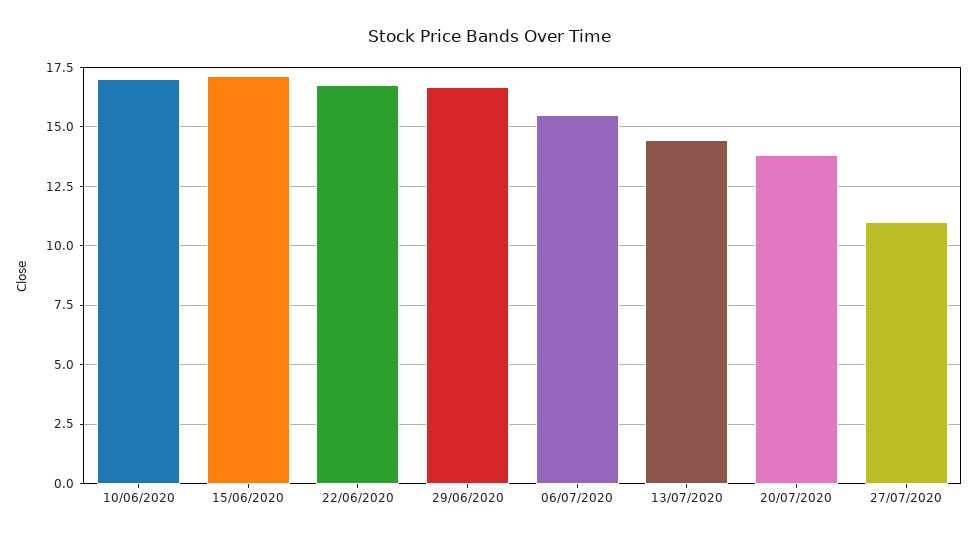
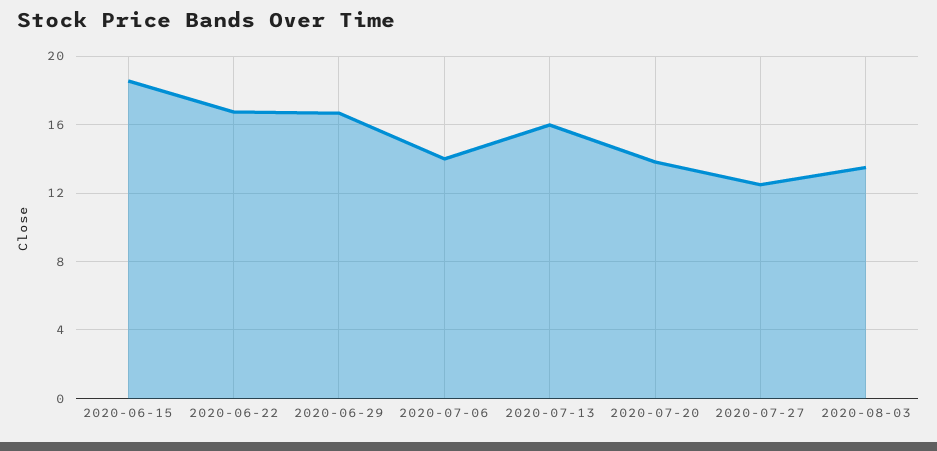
10/06/2020: 17 -> none
15/06/2020: 17 -> 18.5
06/07/2020: 15.5 -> 14
13/07/2020: 14.5 -> 16
27/07/2020: 11 -> 12.5
2020-08-03: none -> 13.5

